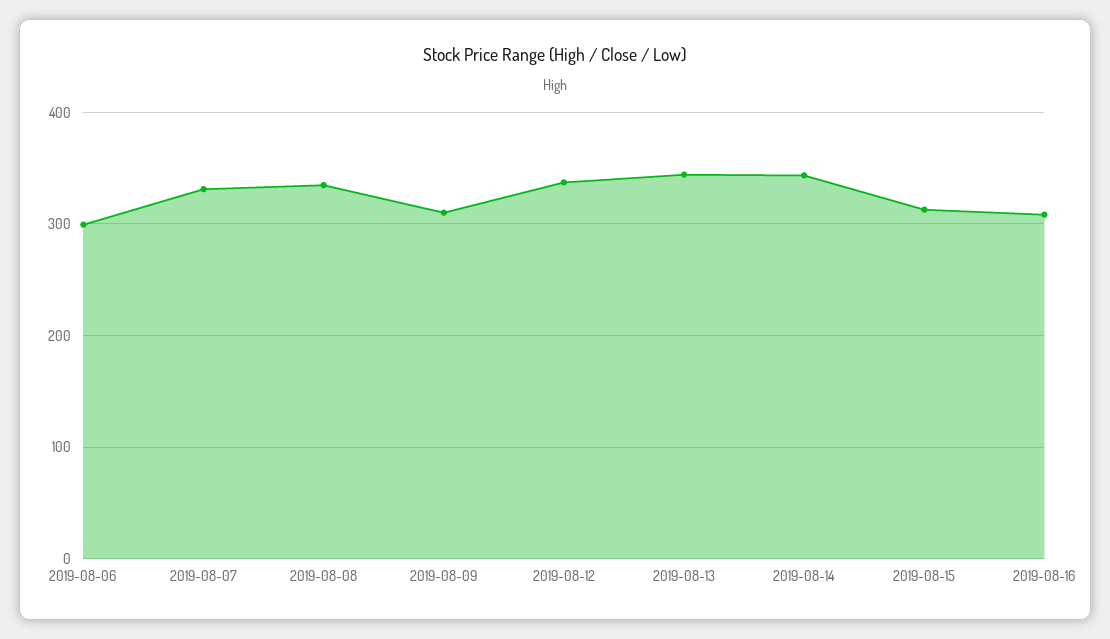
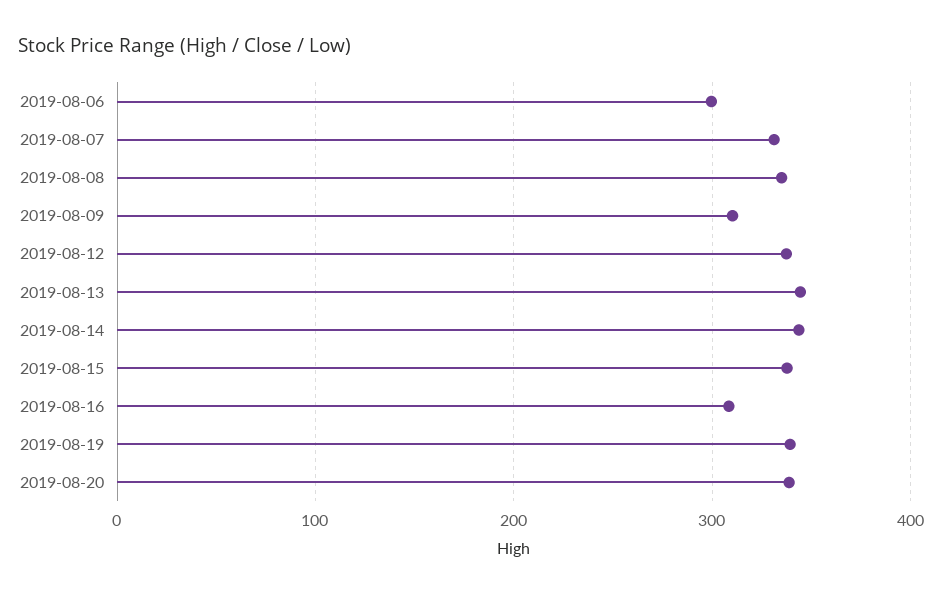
2019-08-15: 310 -> 340
2019-08-19: none -> 340
2019-08-20: none -> 340

